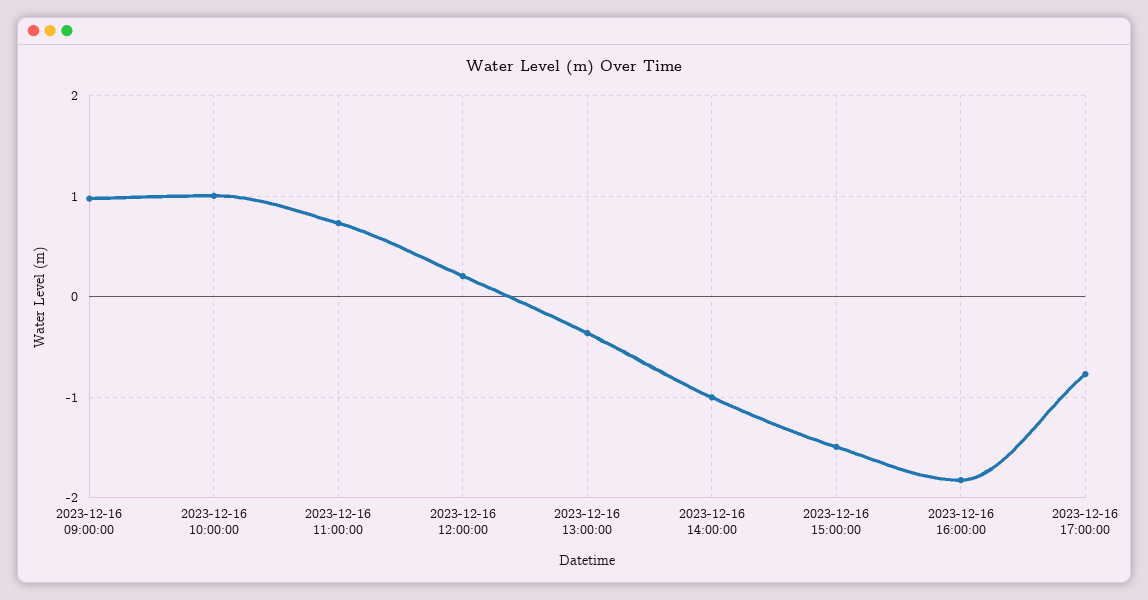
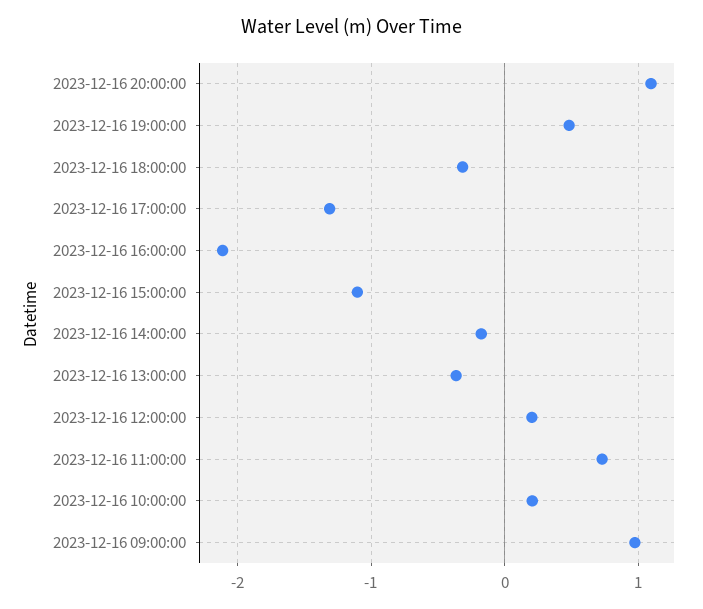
2023-12-16 10:00:00: 1 -> 0.2
2023-12-16 14:00:00: -1 -> -0.2
2023-12-16 15:00:00: -1.5 -> -1.1
2023-12-16 16:00:00: -1.8 -> -2.1
2023-12-16 17:00:00: -0.8 -> -1.3
2023-12-16 20:00:00: none -> 1.1
2023-12-16 19:00:00: none -> 0.5
2023-12-16 18:00:00: none -> -0.3

